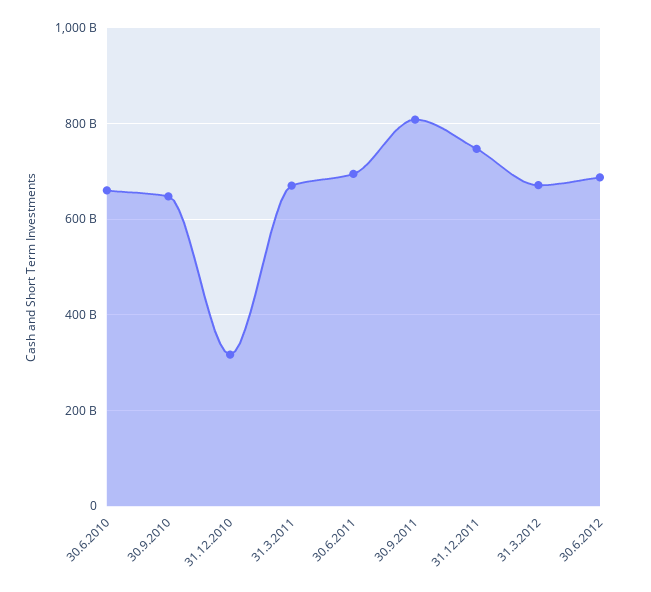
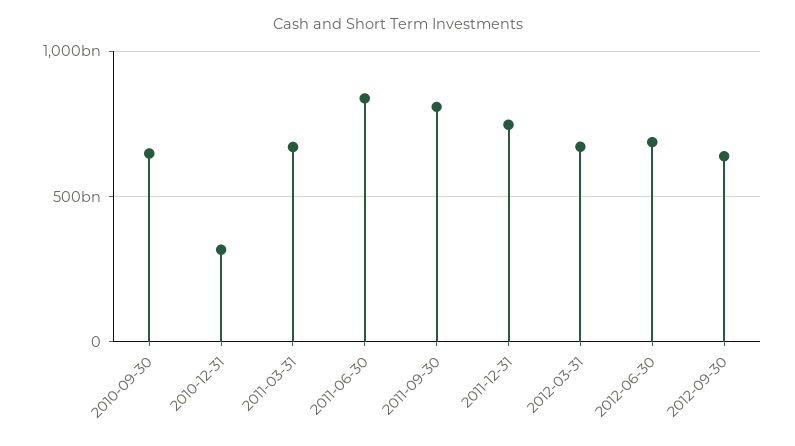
30.6.2010: 660000000000 -> none
30.6.2011: 700000000000 -> 850000000000
2012-09-30: none -> 650000000000

